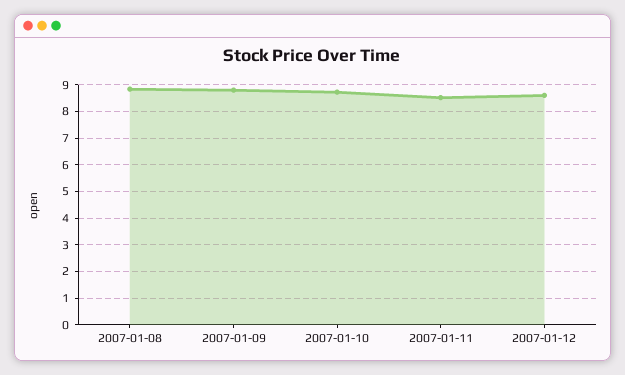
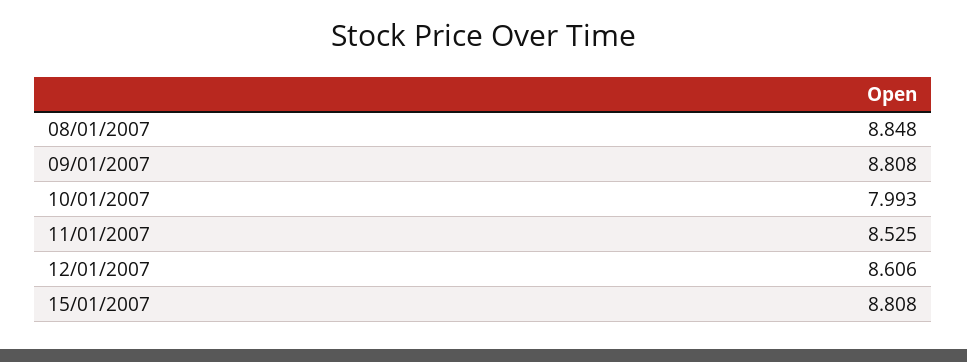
2007-01-10: 8.75 -> 7.993
15/01/2007: none -> 8.808

